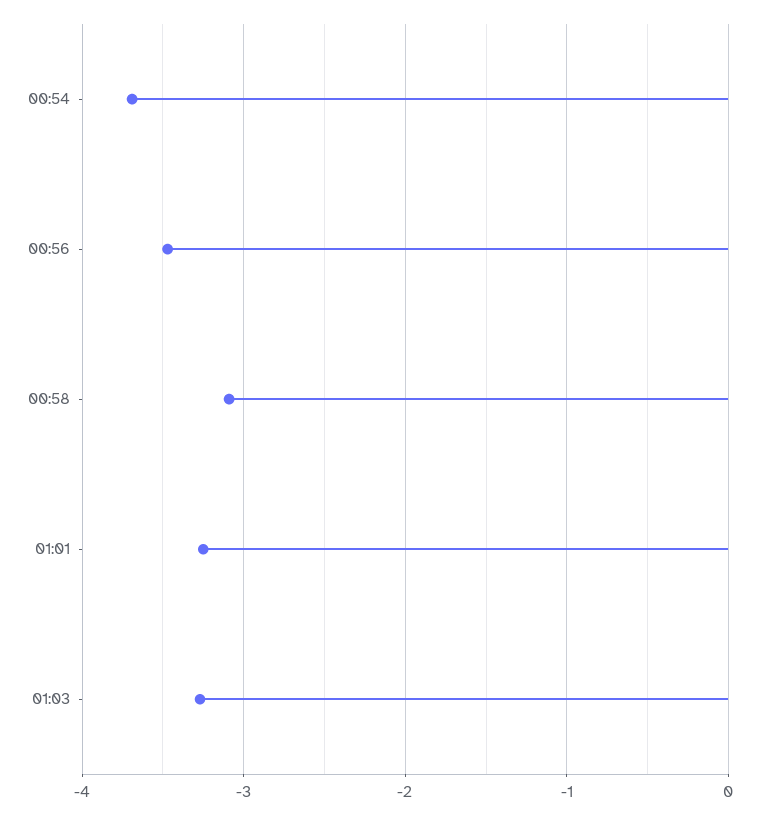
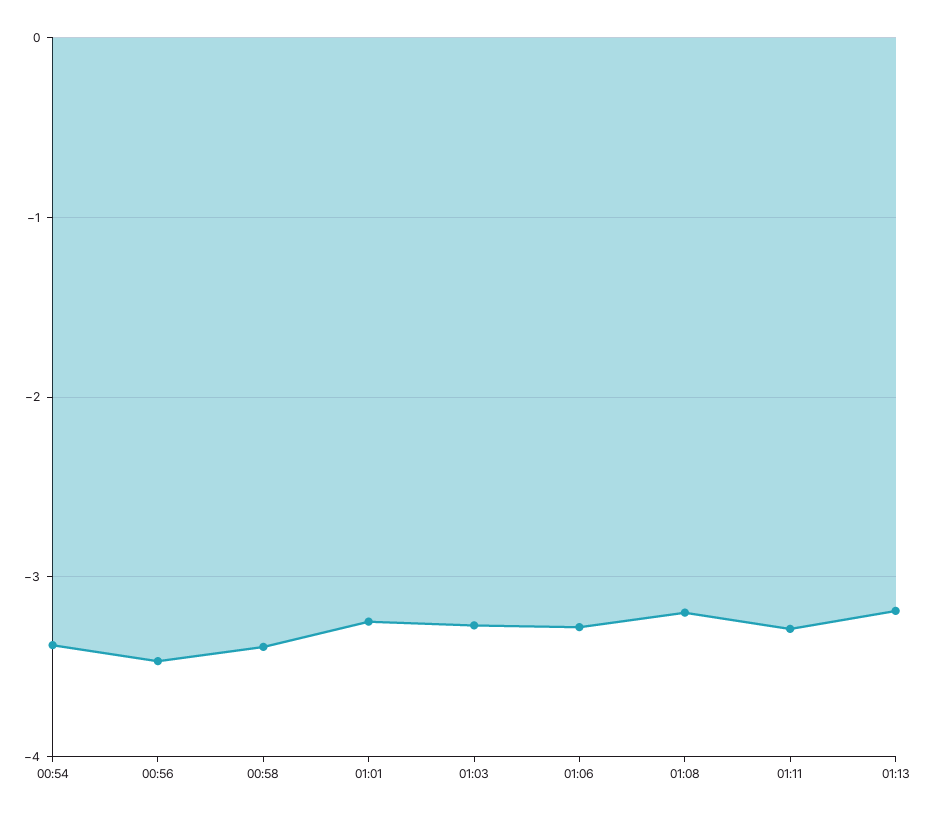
00:54: -3.7 -> -3.4
00:58: -3.1 -> -3.4
01:06: none -> -3.3
01:08: none -> -3.2
01:11: none -> -3.3
01:13: none -> -3.2

